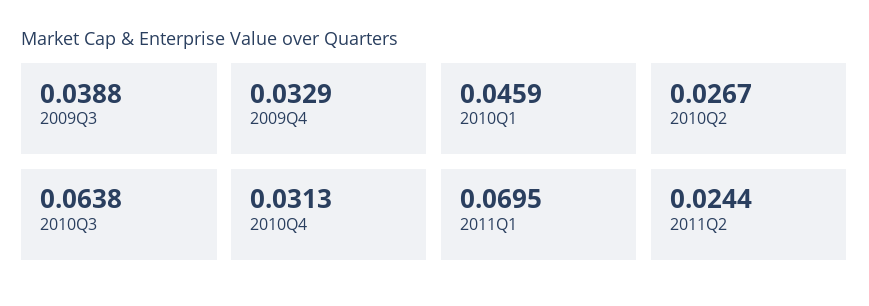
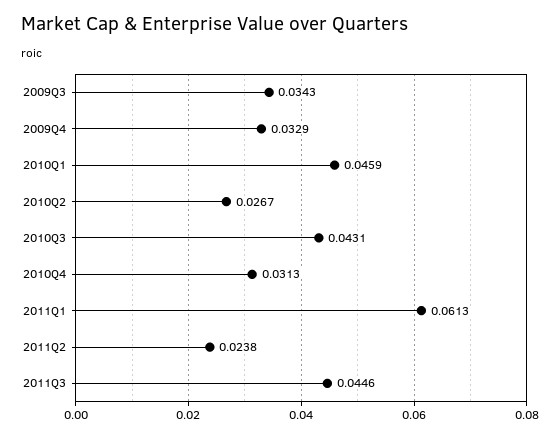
2009Q3: 0.0388 -> 0.0343
2010Q3: 0.0638 -> 0.0431
2011Q1: 0.0695 -> 0.0613
2011Q2: 0.0244 -> 0.0238
2011Q3: none -> 0.0446

